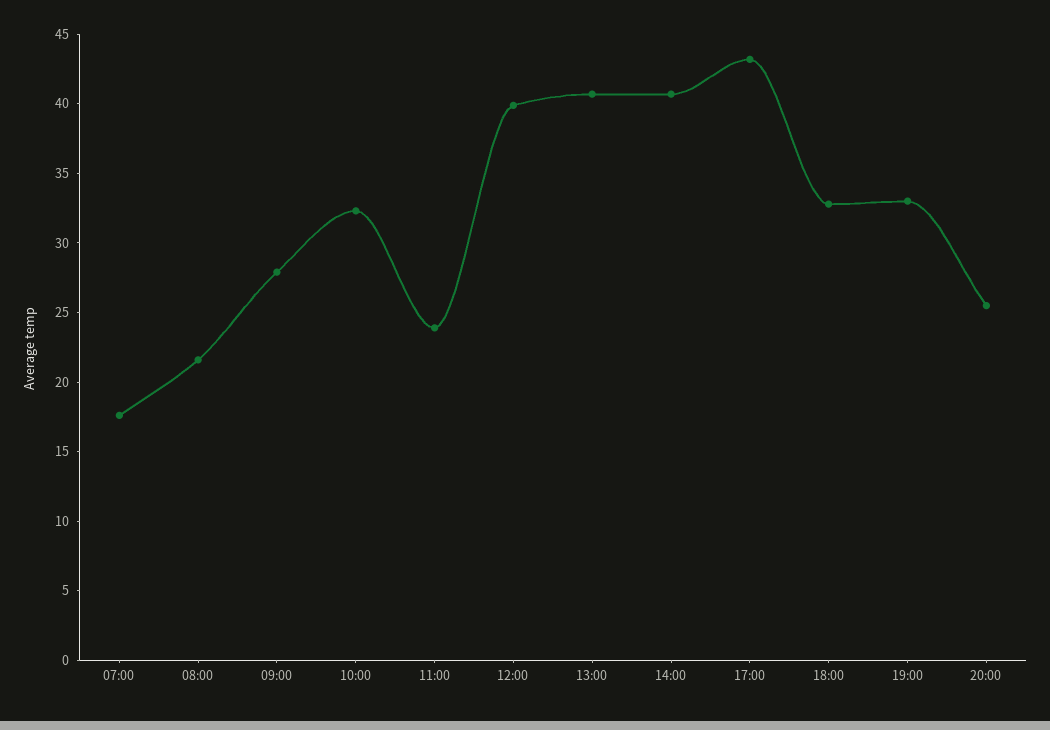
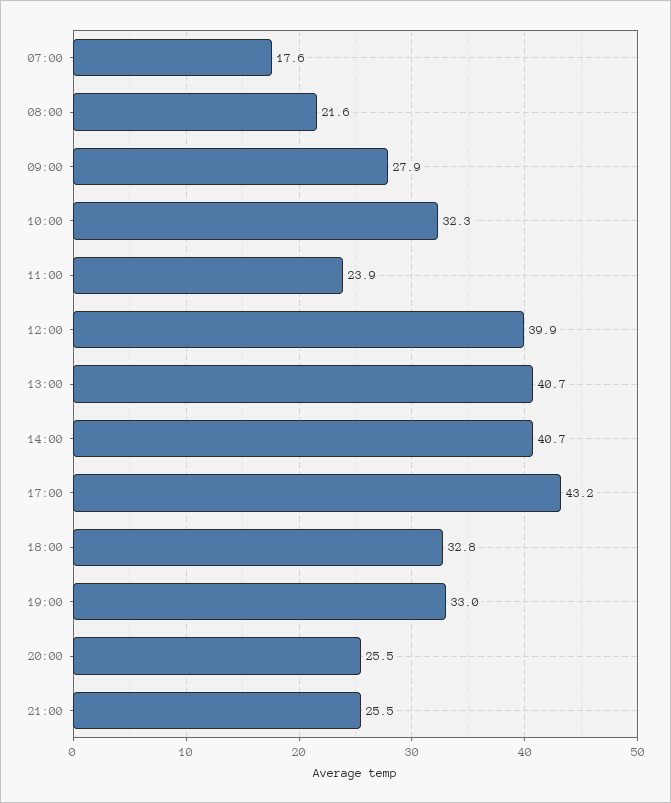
21:00: none -> 25.5

